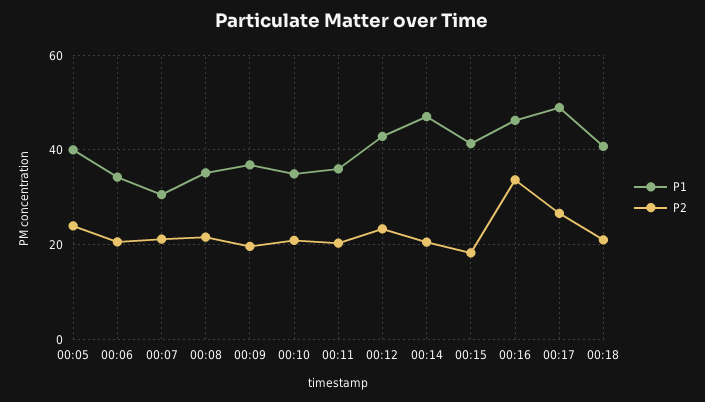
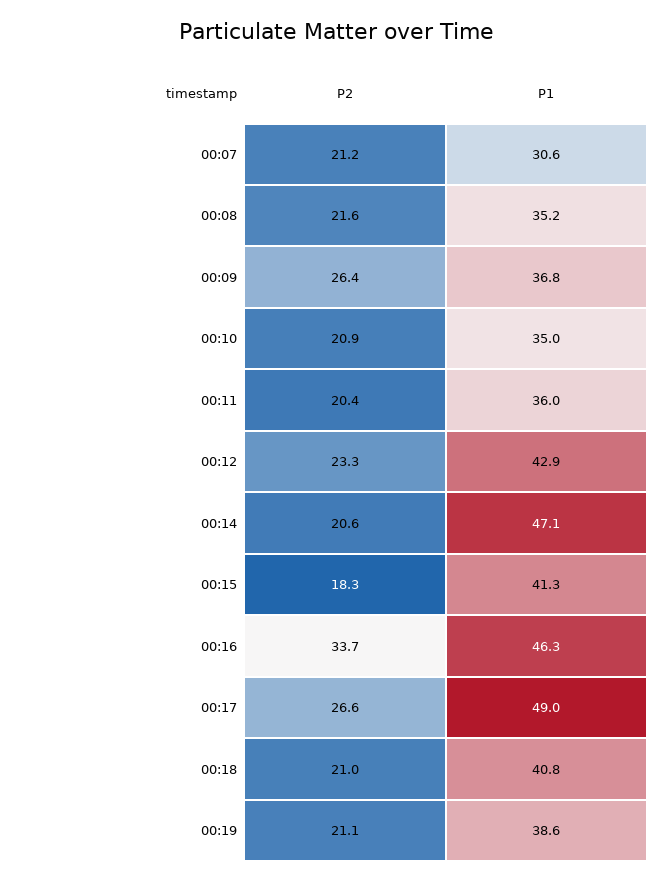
P1, 00:05: 40 -> none
P2, 00:05: 24 -> none
P1, 00:06: 34 -> none
P2, 00:06: 20 -> none
P2, 00:09: 20 -> 26.4
P2, 00:19: none -> 21.1
P1, 00:19: none -> 38.6

